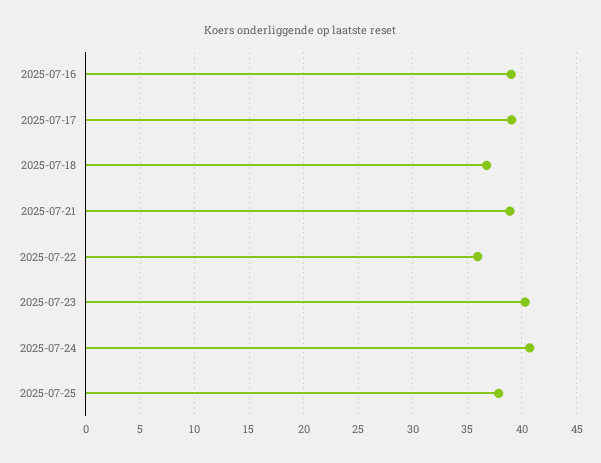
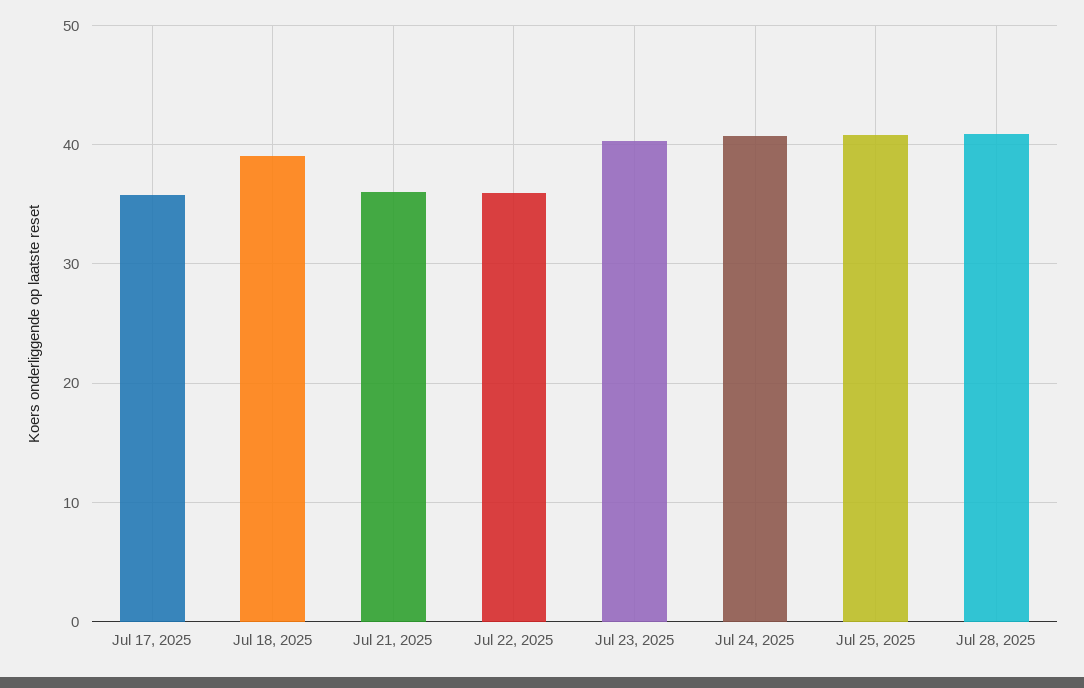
2025-07-16: 39 -> none
2025-07-17: 39 -> 36
2025-07-18: 37 -> 39
2025-07-21: 39 -> 36
2025-07-25: 38 -> 41
Jul 28, 2025: none -> 41

